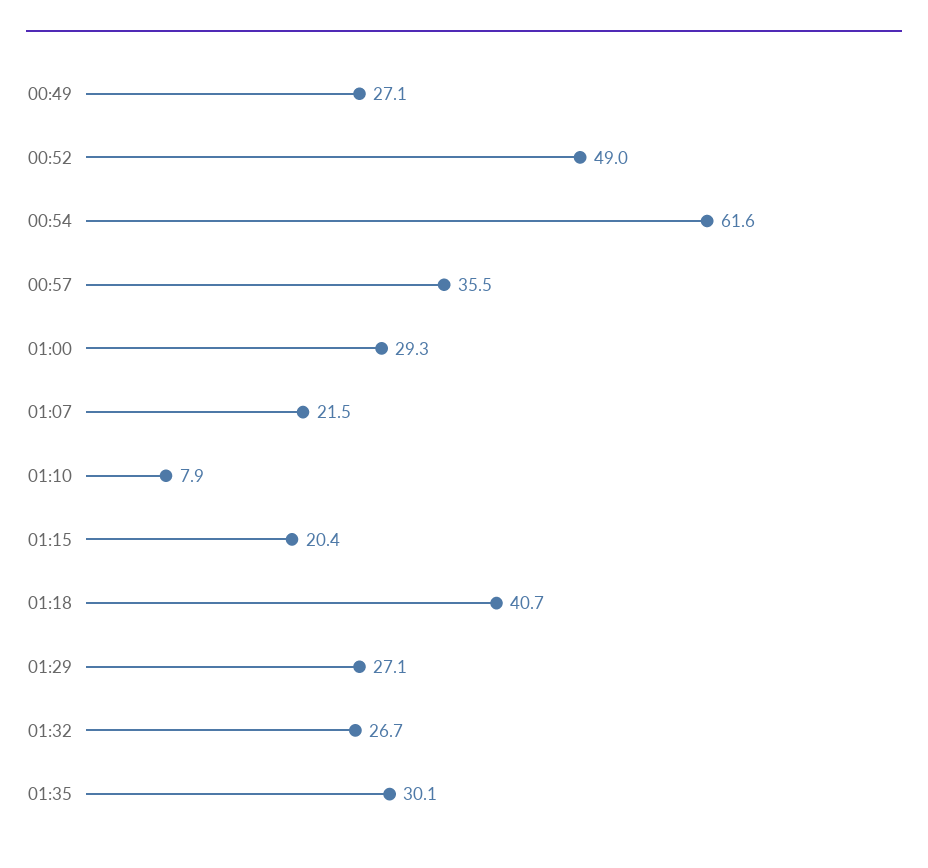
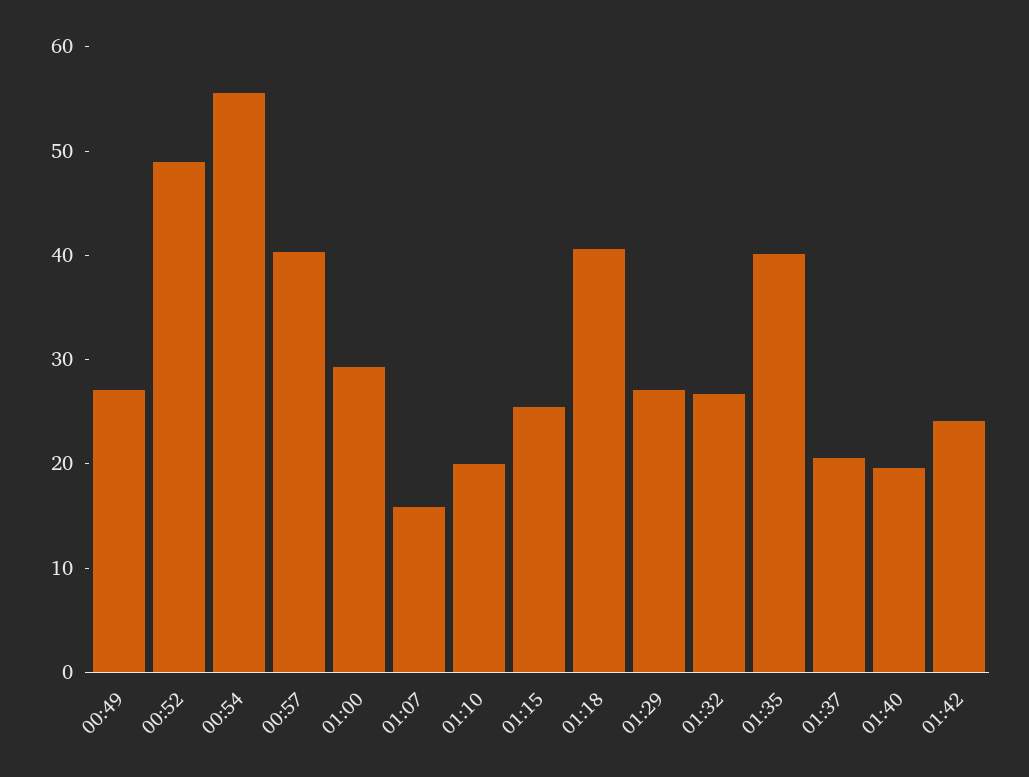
00:54: 61.6 -> 56
00:57: 35.5 -> 40
01:07: 21.5 -> 16
01:10: 7.9 -> 20
01:15: 20.4 -> 26
01:35: 30.1 -> 40
01:37: none -> 20
01:40: none -> 20
01:42: none -> 24

